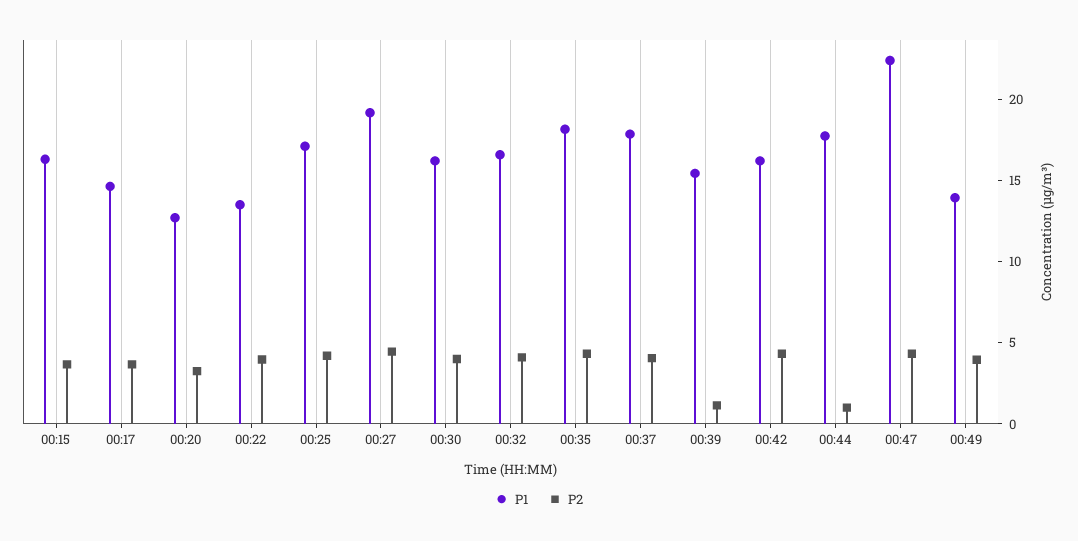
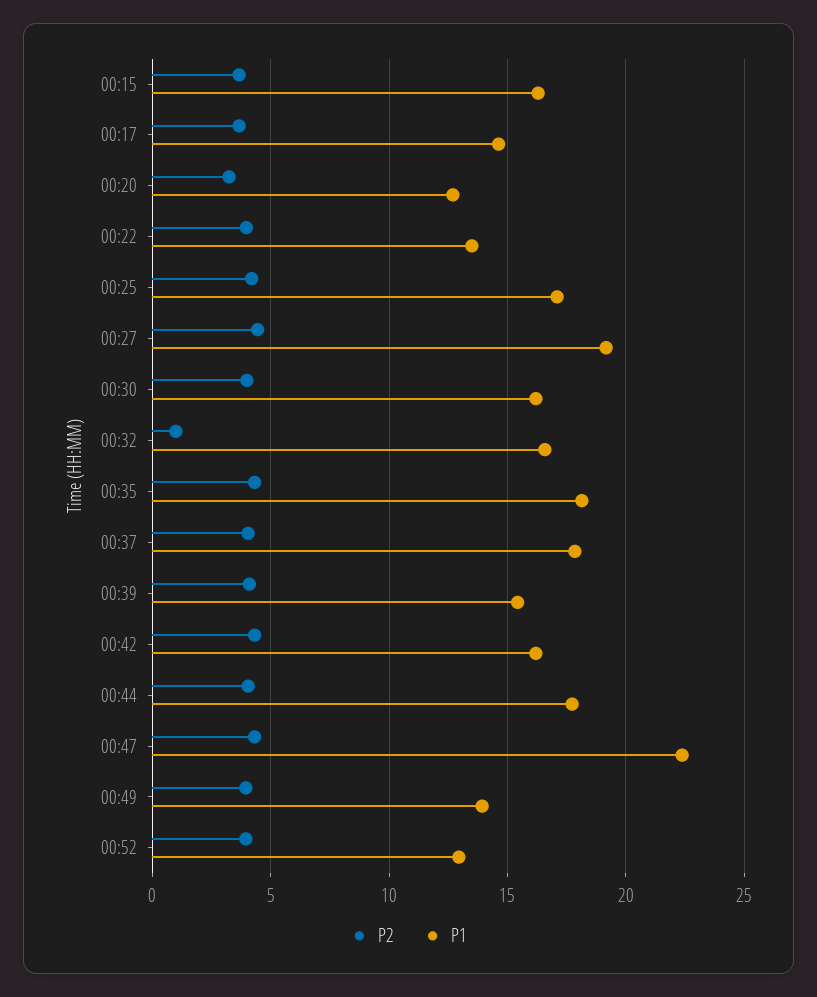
P2, 00:32: 4 -> 1
P2, 00:39: 1 -> 4
P2, 00:44: 1 -> 4
P2, 00:52: none -> 4
P1, 00:52: none -> 13

